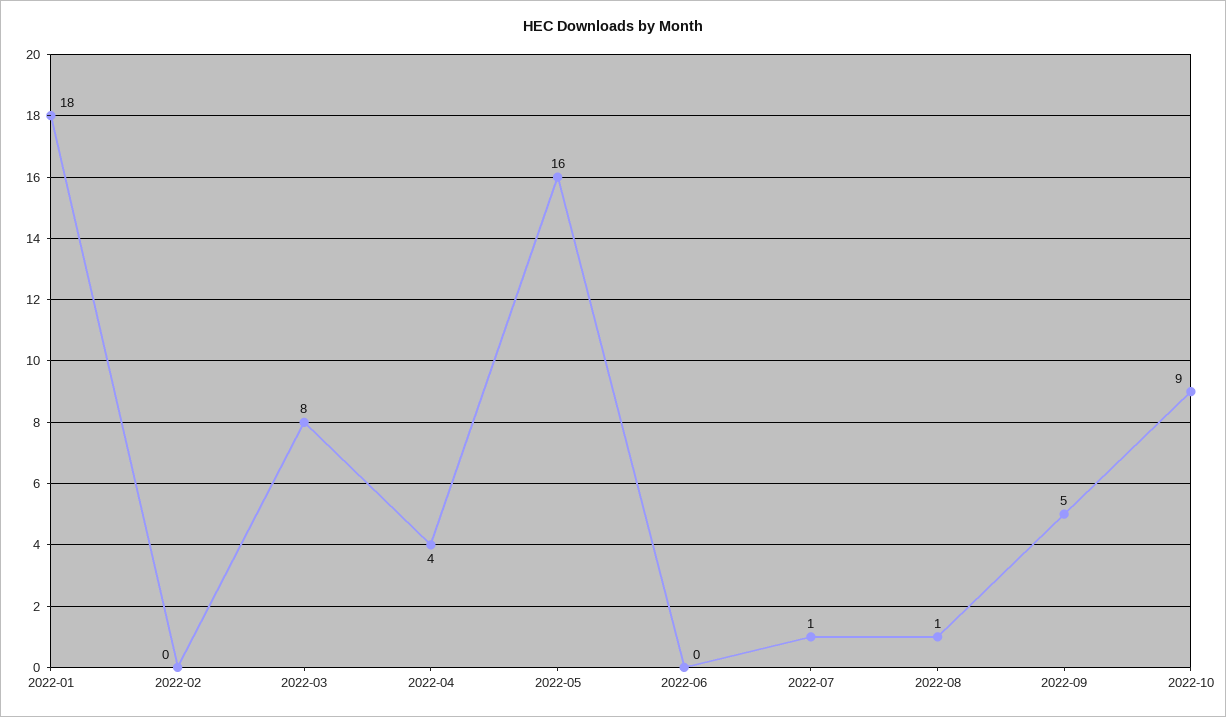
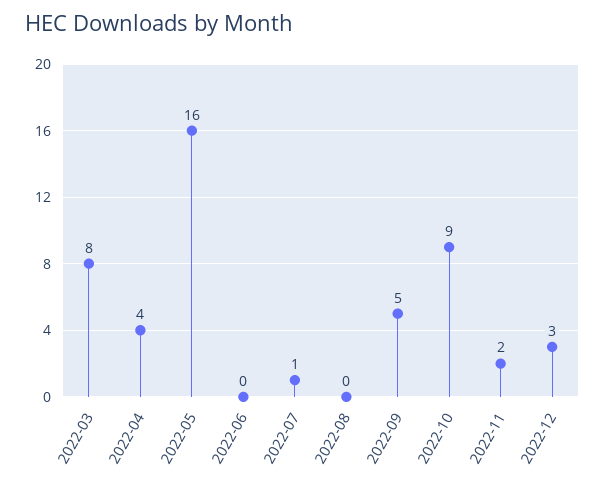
2022-01: 18 -> none
2022-02: 0 -> none
2022-08: 1 -> 0
2022-11: none -> 2
2022-12: none -> 3

